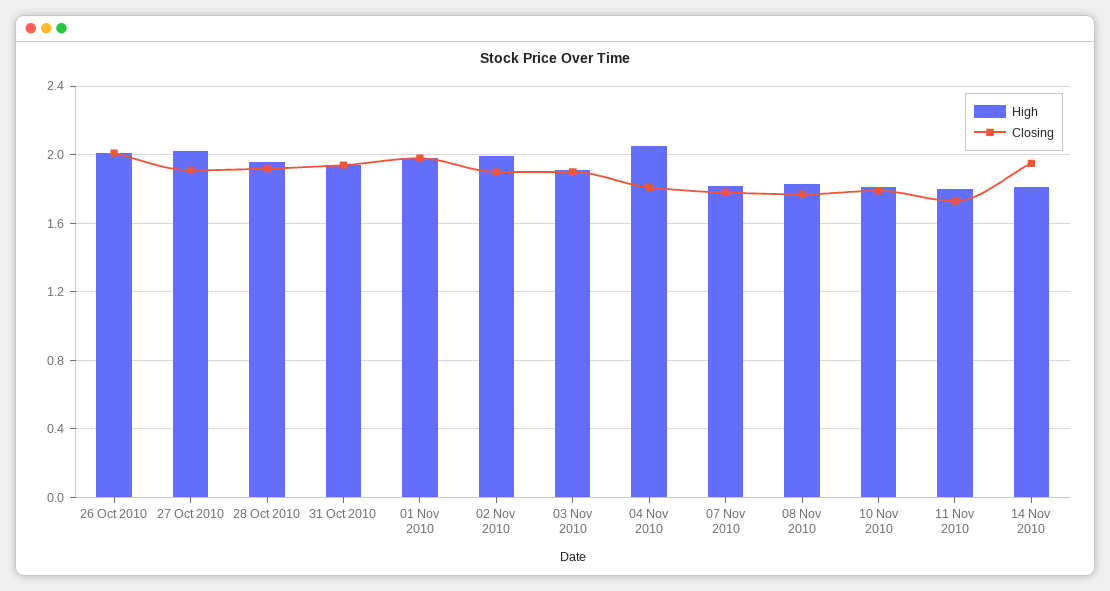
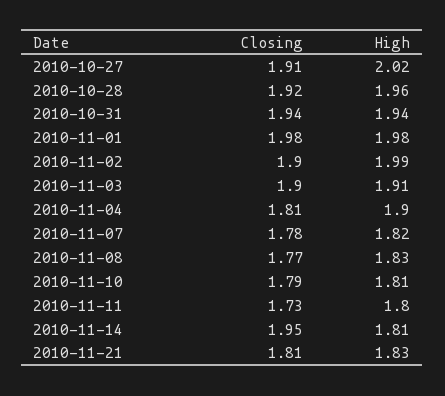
High, 26 Oct 2010: 2 -> none
Closing, 26 Oct 2010: 2 -> none
High, 04 Nov 2010: 2.05 -> 1.9
Closing, 2010-11-21: none -> 1.81
High, 2010-11-21: none -> 1.83

